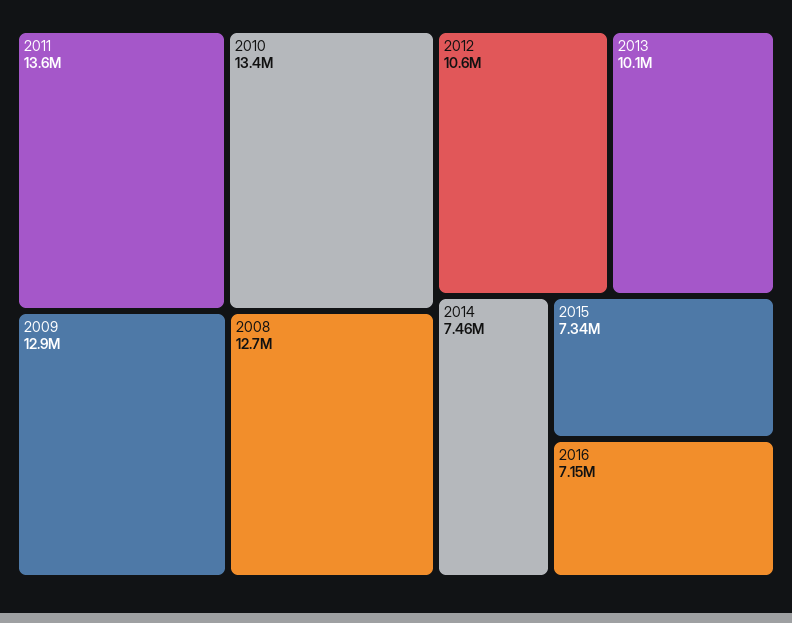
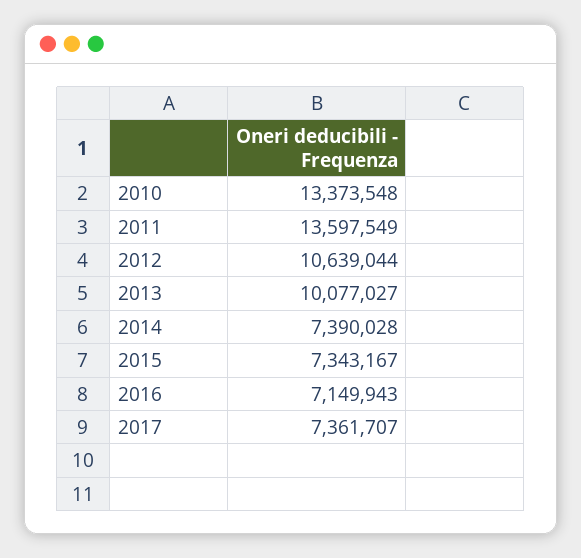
2009: 12900000 -> none
2008: 12700000 -> none
2014: 7460000 -> 7390028
2017: none -> 7361707

